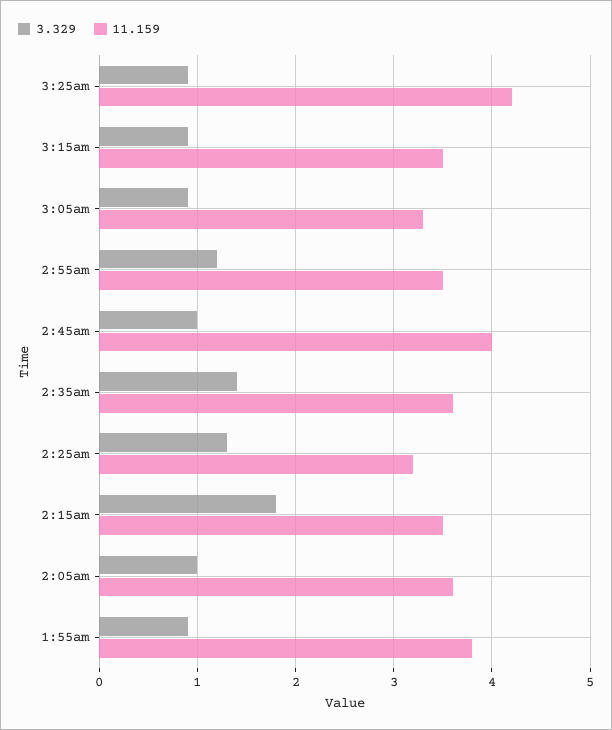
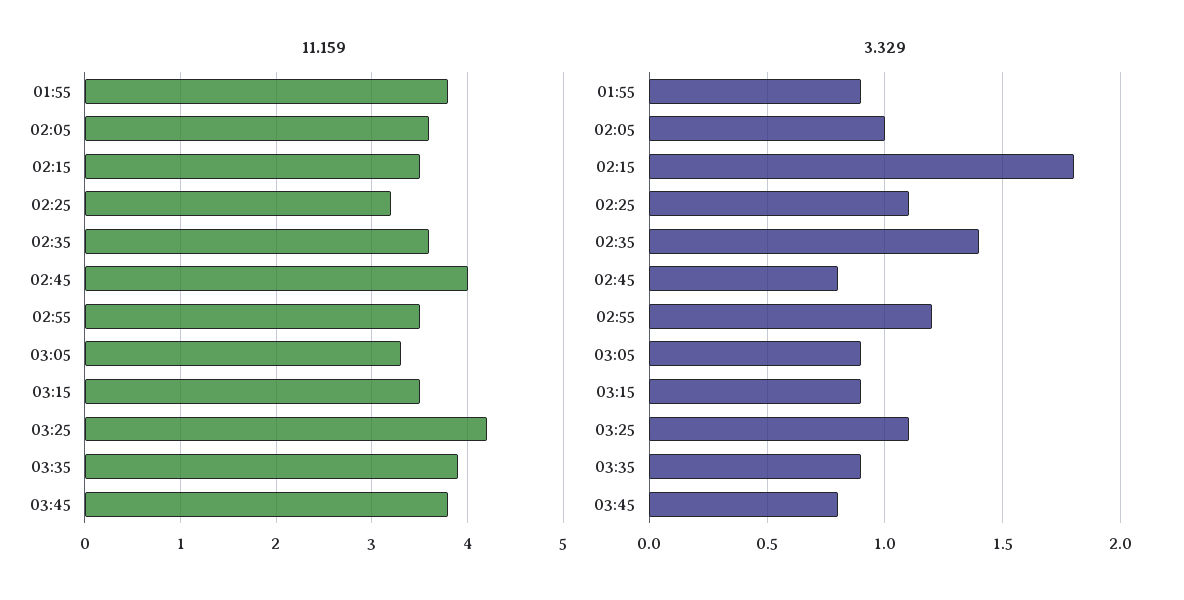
3.329, 3:25am: 0.9 -> 1.1
3.329, 2:45am: 1 -> 0.8
3.329, 2:25am: 1.3 -> 1.1
11.159, 03:35: none -> 3.9
11.159, 03:45: none -> 3.8
3.329, 03:35: none -> 0.9
3.329, 03:45: none -> 0.8

